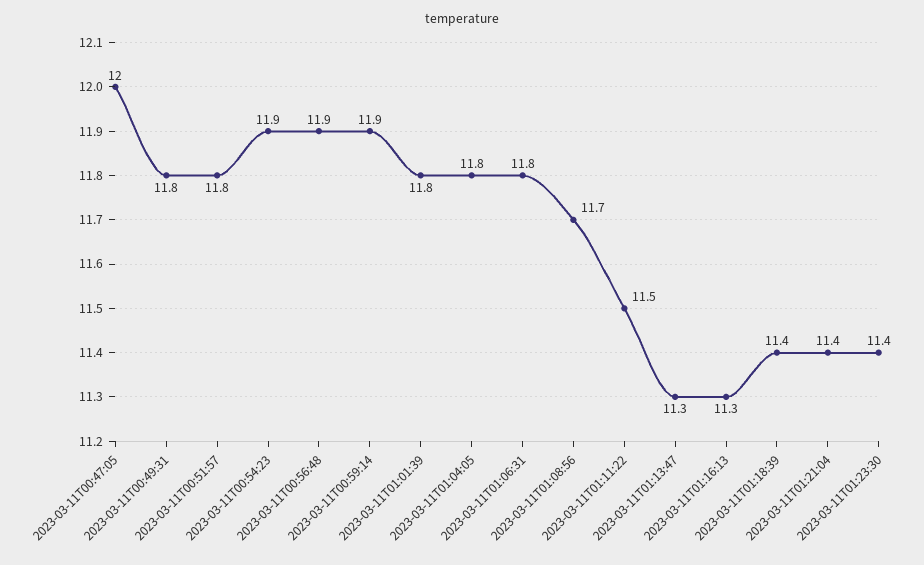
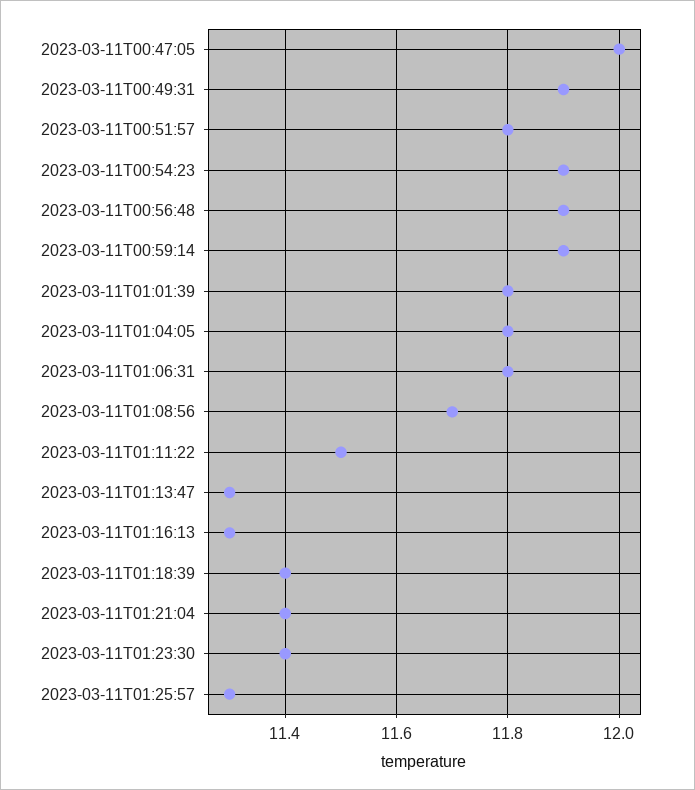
2023-03-11T00:49:31: 11.8 -> 11.9
2023-03-11T01:25:57: none -> 11.3

